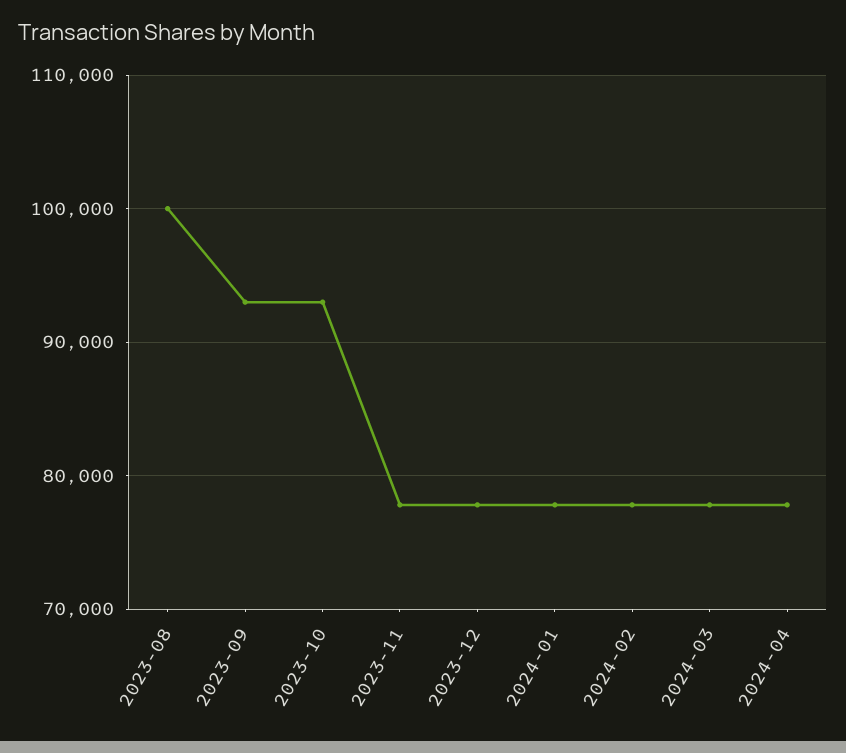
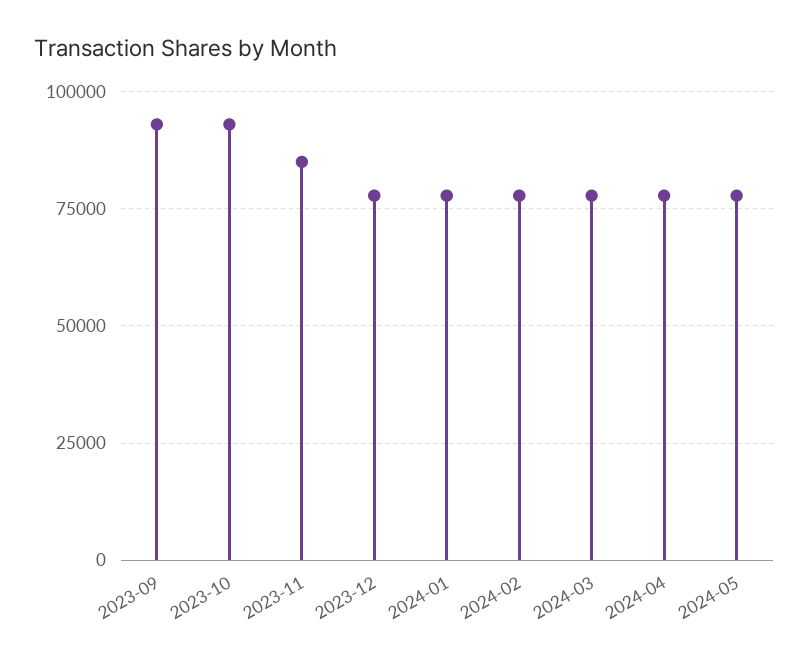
2023-08: 100000 -> none
2023-11: 78000 -> 85000
2024-05: none -> 77500

